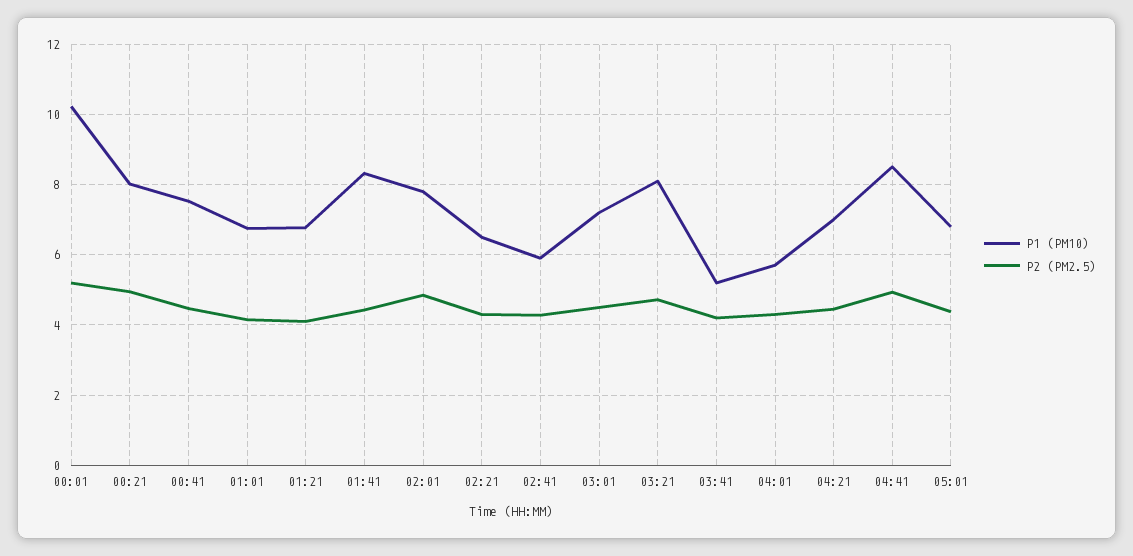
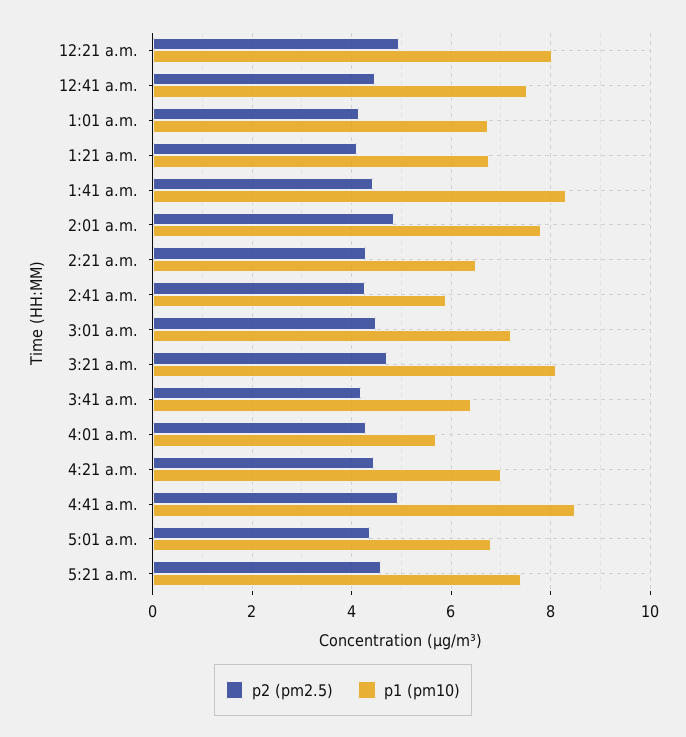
P1 (PM10), 00:01: 10.2 -> none
P2 (PM2.5), 00:01: 5.2 -> none
P1 (PM10), 03:41: 5.2 -> 6.4
P2 (PM2.5), 5:21 a.m.: none -> 4.6
P1 (PM10), 5:21 a.m.: none -> 7.4

